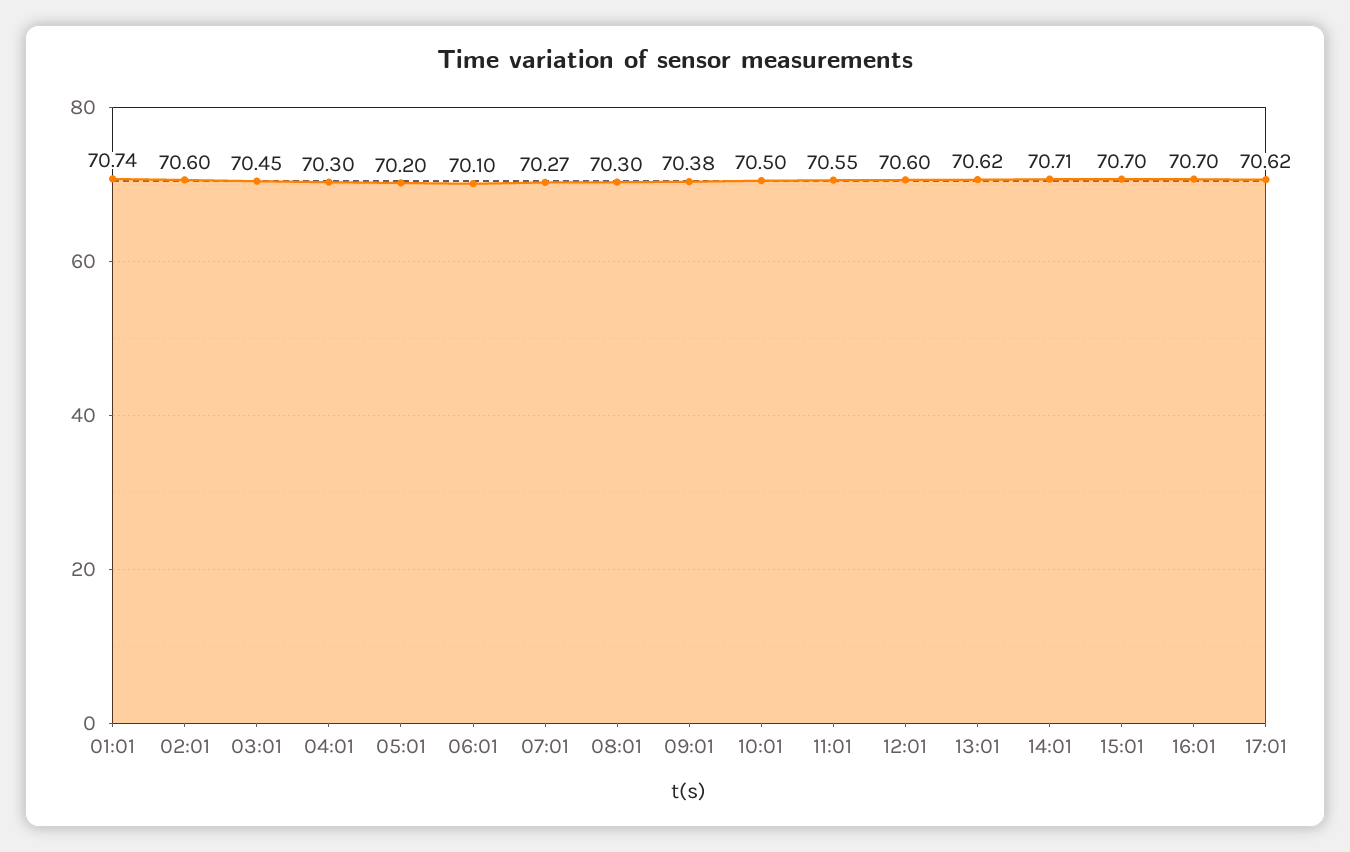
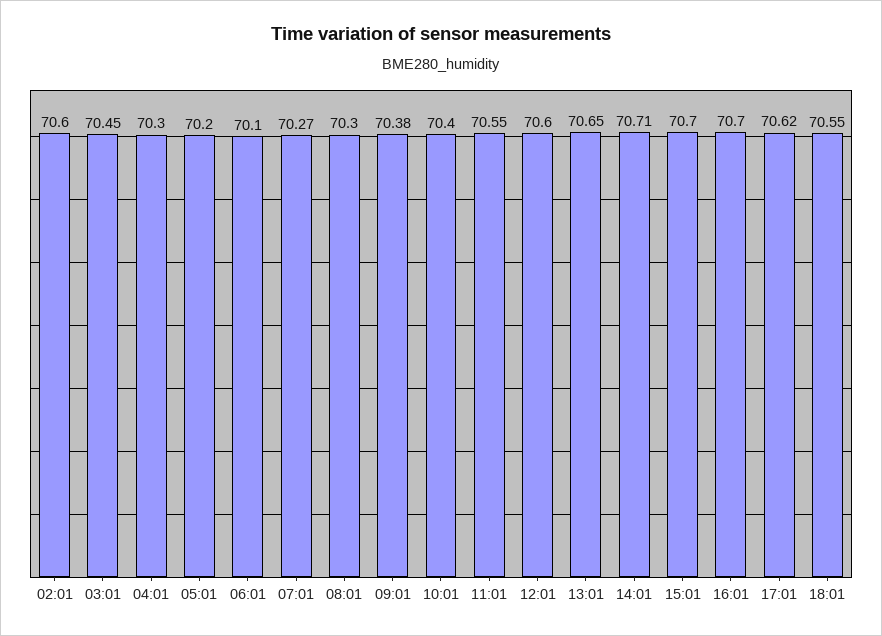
01:01: 70.74 -> none
10:01: 70.5 -> 70.4
13:01: 70.62 -> 70.65
18:01: none -> 70.55

